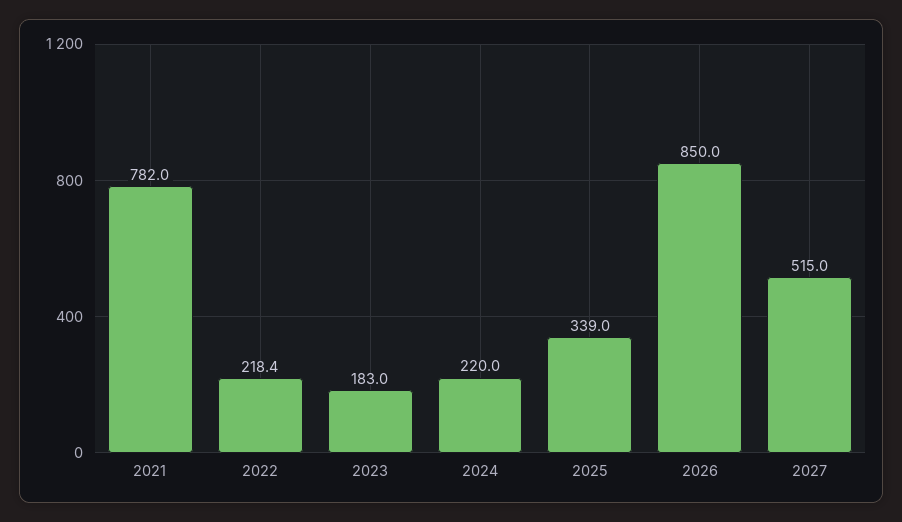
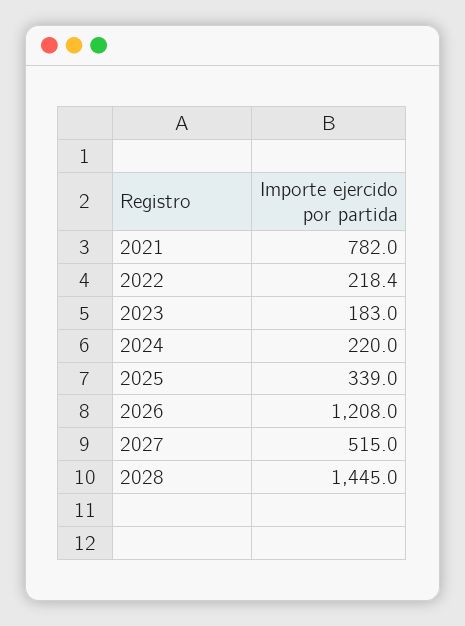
2026: 850 -> 1208
2028: none -> 1445

